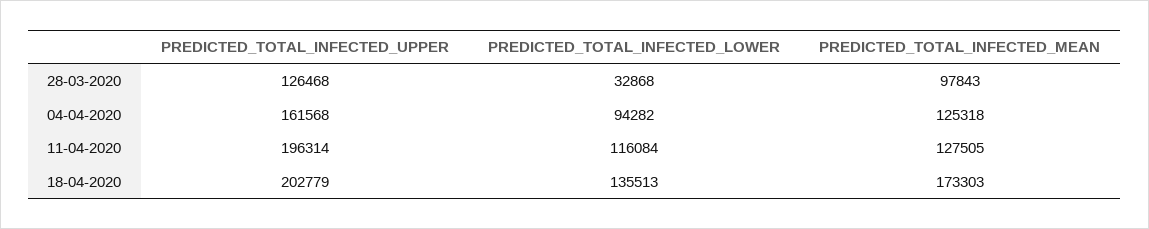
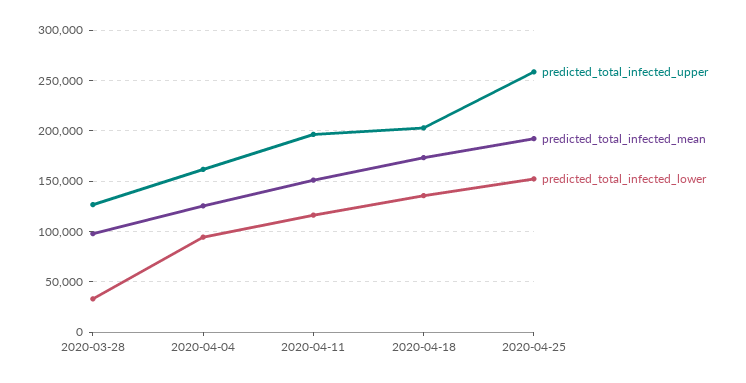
PREDICTED_TOTAL_INFECTED_MEAN, 11-04-2020: 127505 -> 150000
PREDICTED_TOTAL_INFECTED_UPPER, 2020-04-25: none -> 260000
PREDICTED_TOTAL_INFECTED_MEAN, 2020-04-25: none -> 190000
PREDICTED_TOTAL_INFECTED_LOWER, 2020-04-25: none -> 150000

